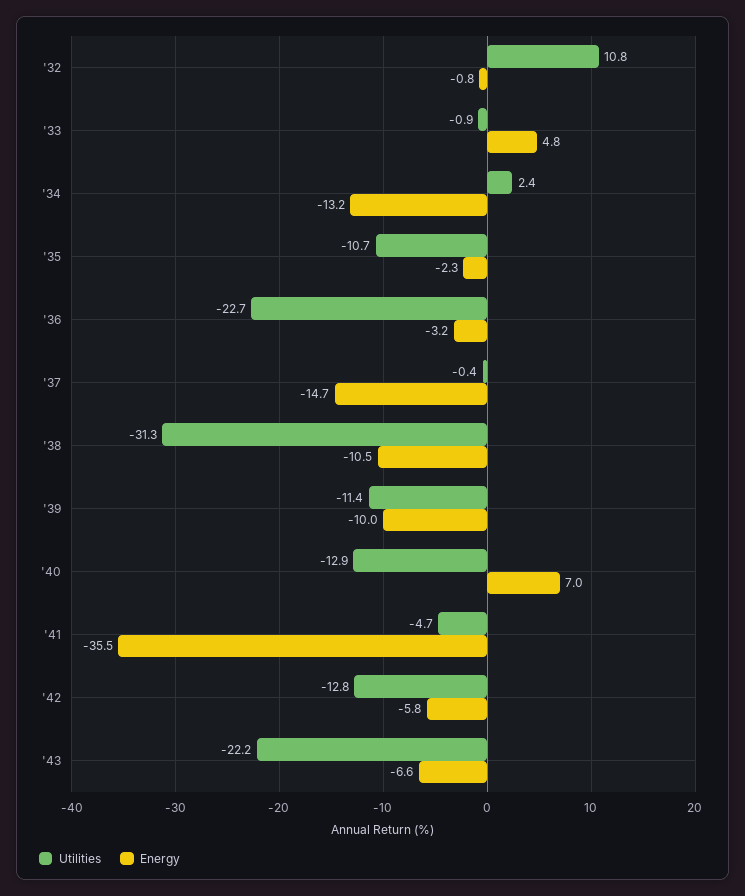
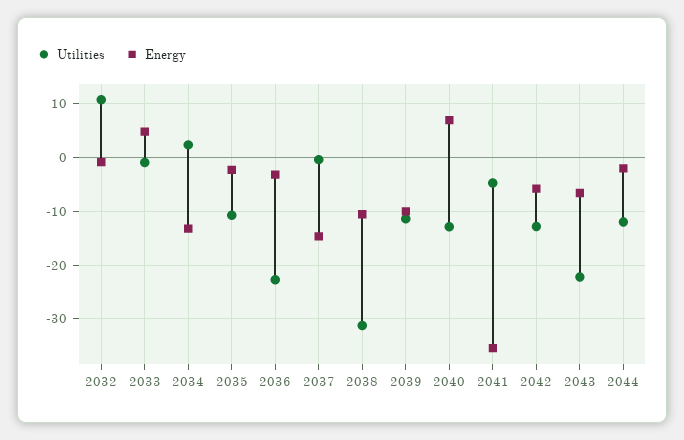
Utilities, 2044: none -> -12
Energy, 2044: none -> -2

